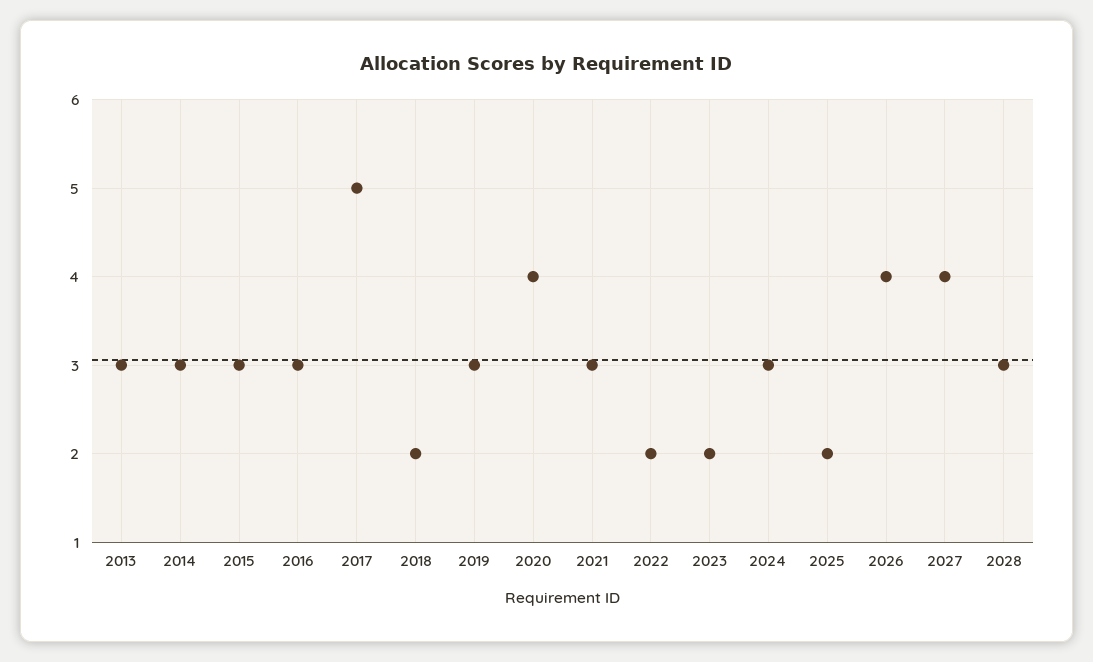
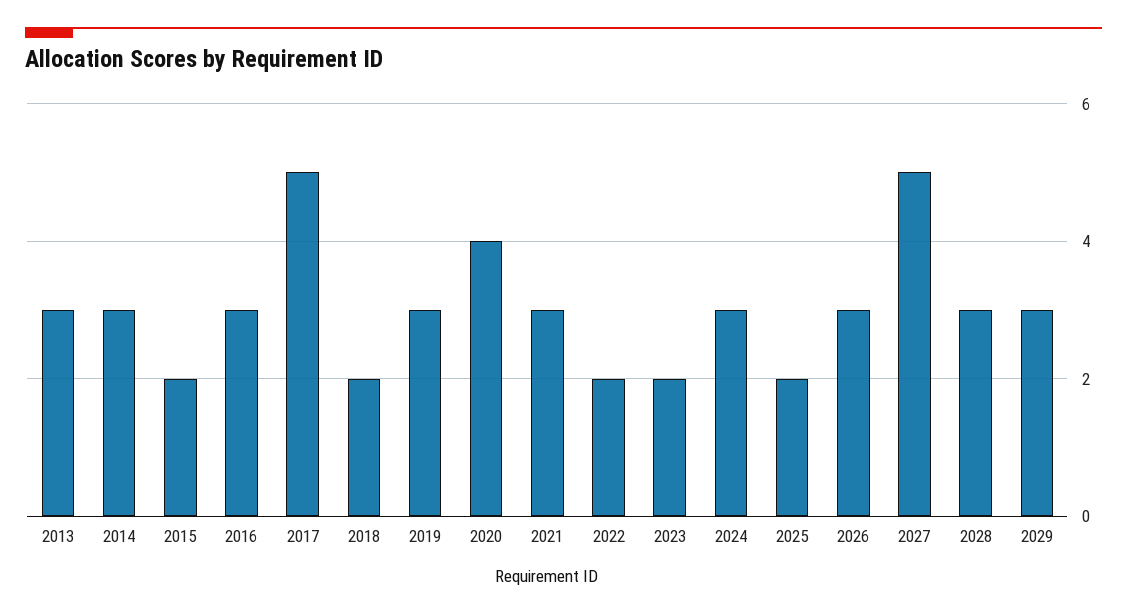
2015: 3 -> 2
2026: 4 -> 3
2027: 4 -> 5
2029: none -> 3

